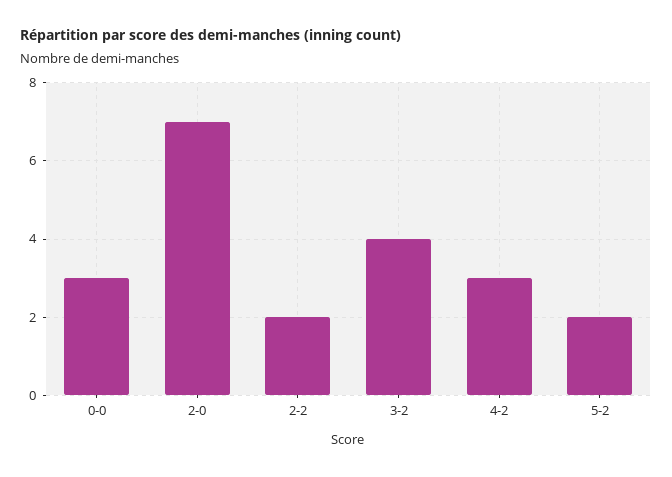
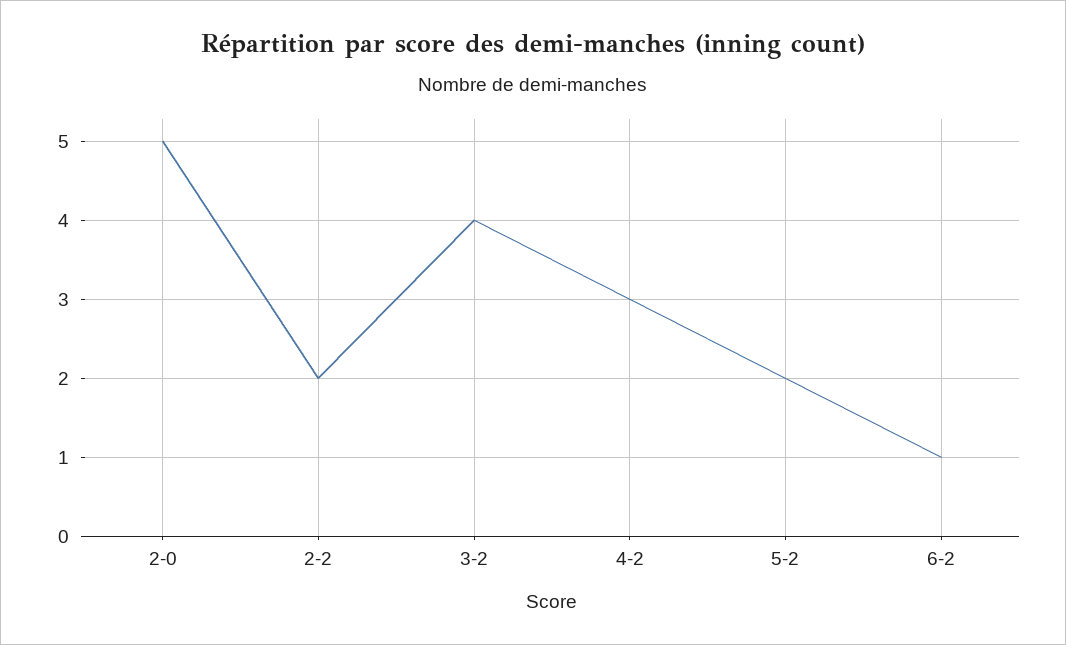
0-0: 3 -> none
2-0: 7 -> 5
6-2: none -> 1

